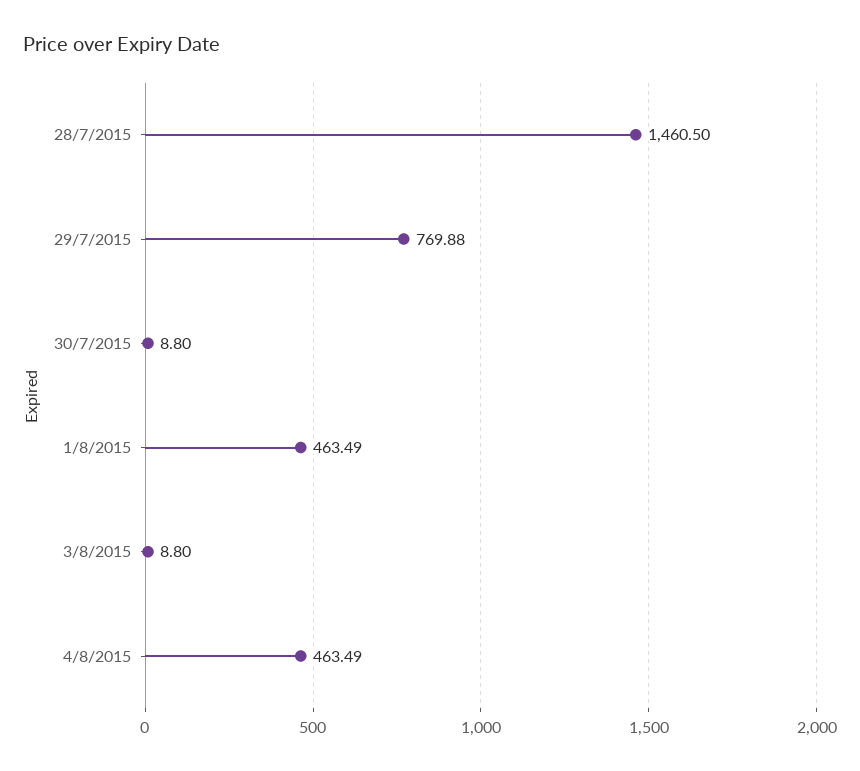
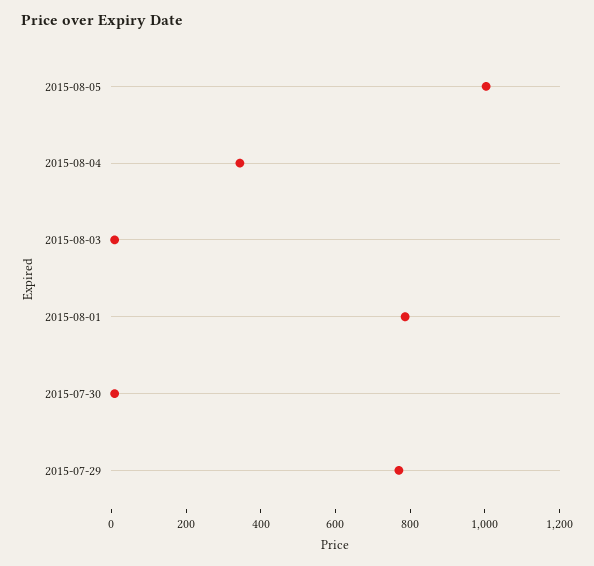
28/7/2015: 1460.5 -> none
1/8/2015: 463.49 -> 800
4/8/2015: 463.49 -> 350
2015-08-05: none -> 1000

